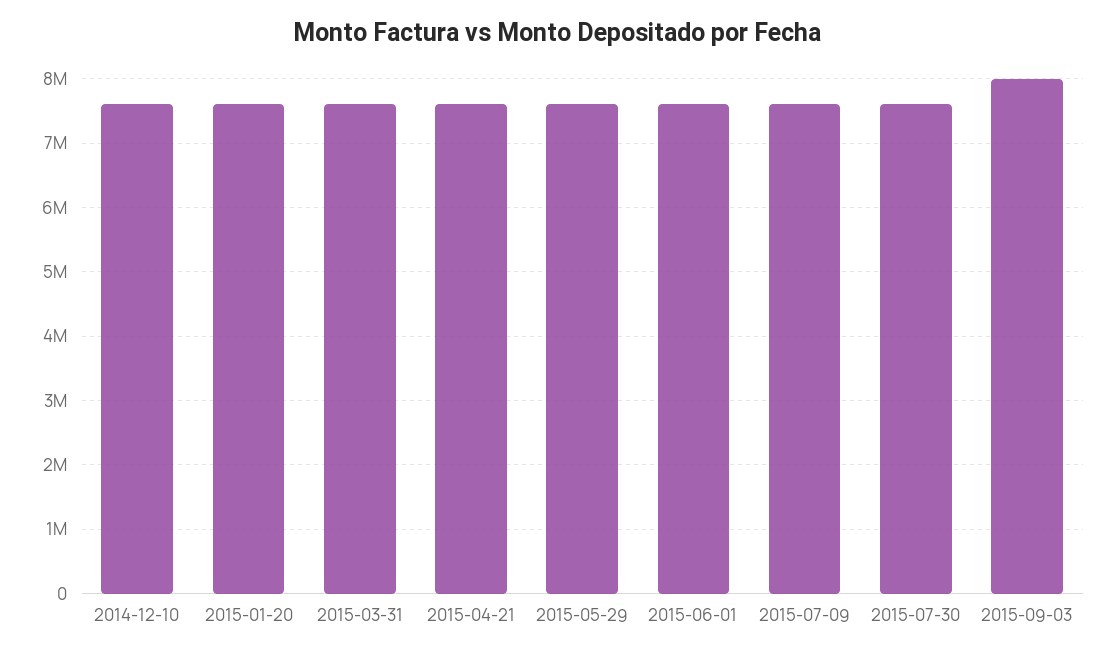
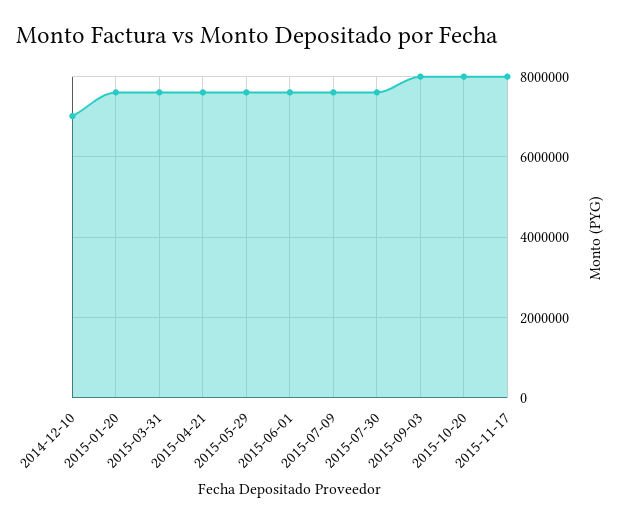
2014-12-10: 7600000 -> 7000000
2015-10-20: none -> 8000000
2015-11-17: none -> 8000000

